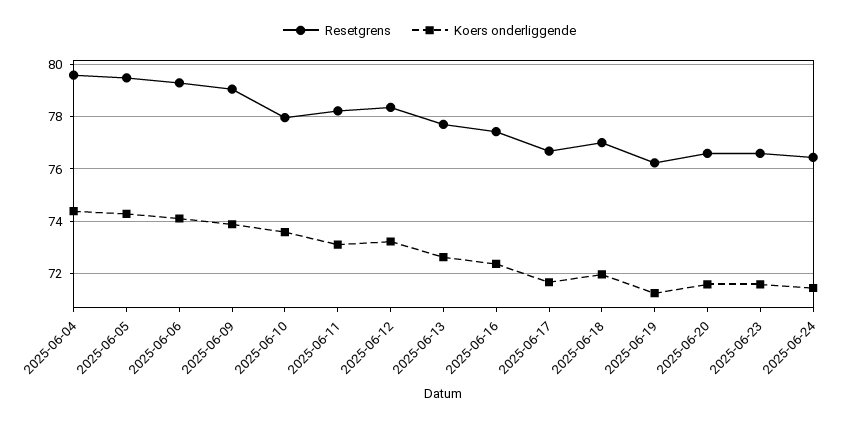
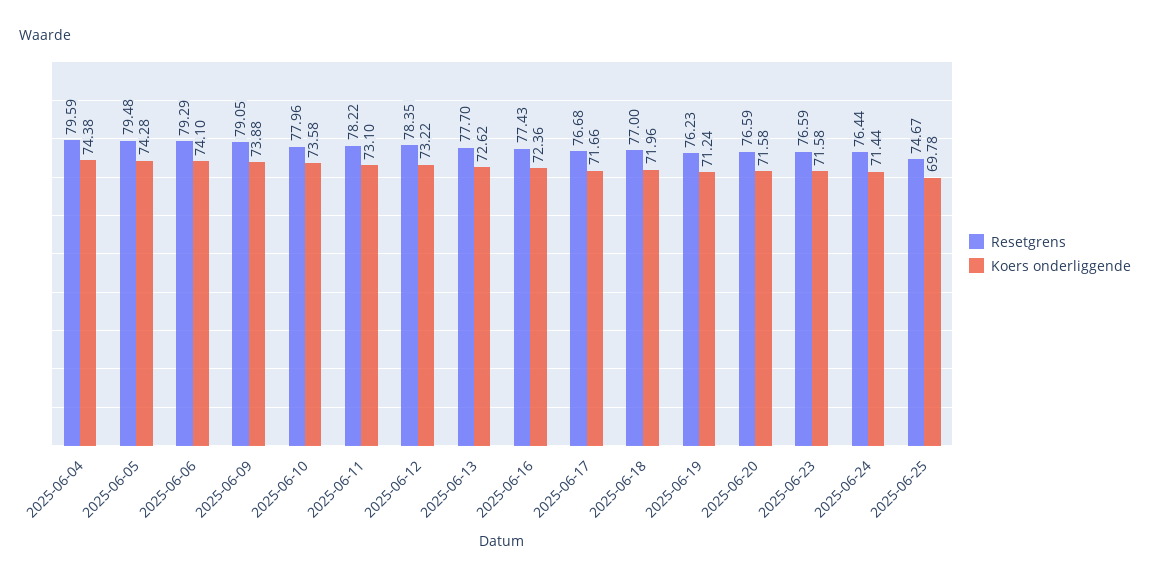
Resetgrens, 2025-06-25: none -> 74.67
Koers onderliggende, 2025-06-25: none -> 69.78

